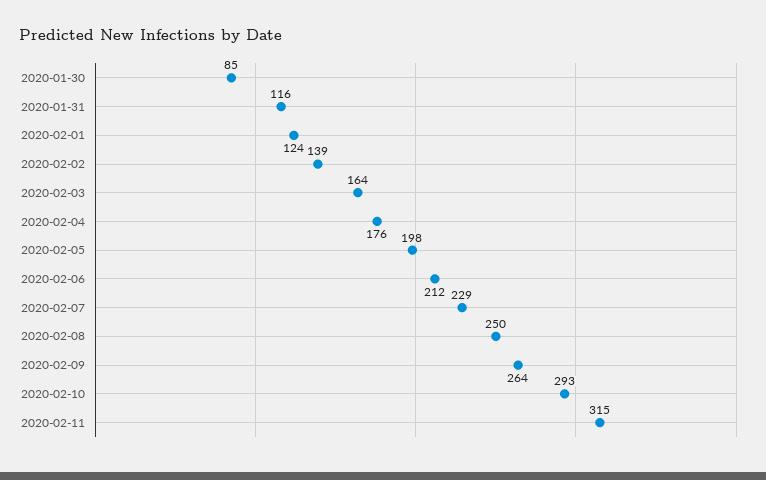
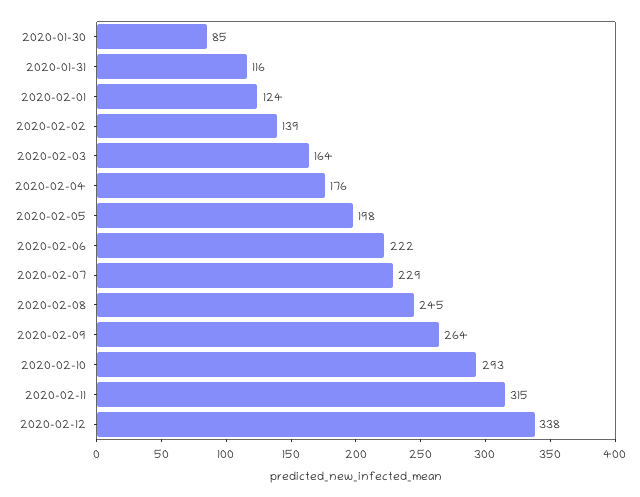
2020-02-06: 212 -> 222
2020-02-08: 250 -> 245
2020-02-12: none -> 338

